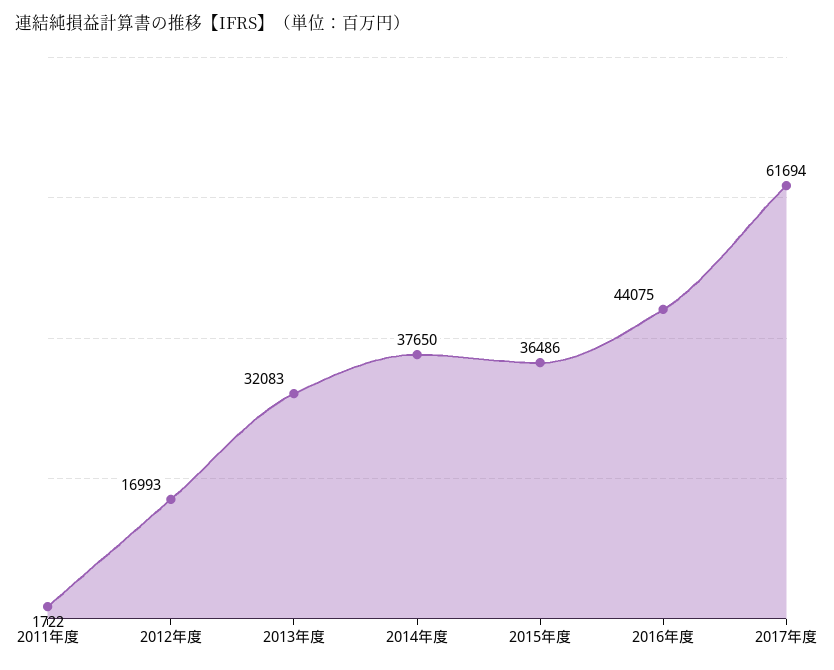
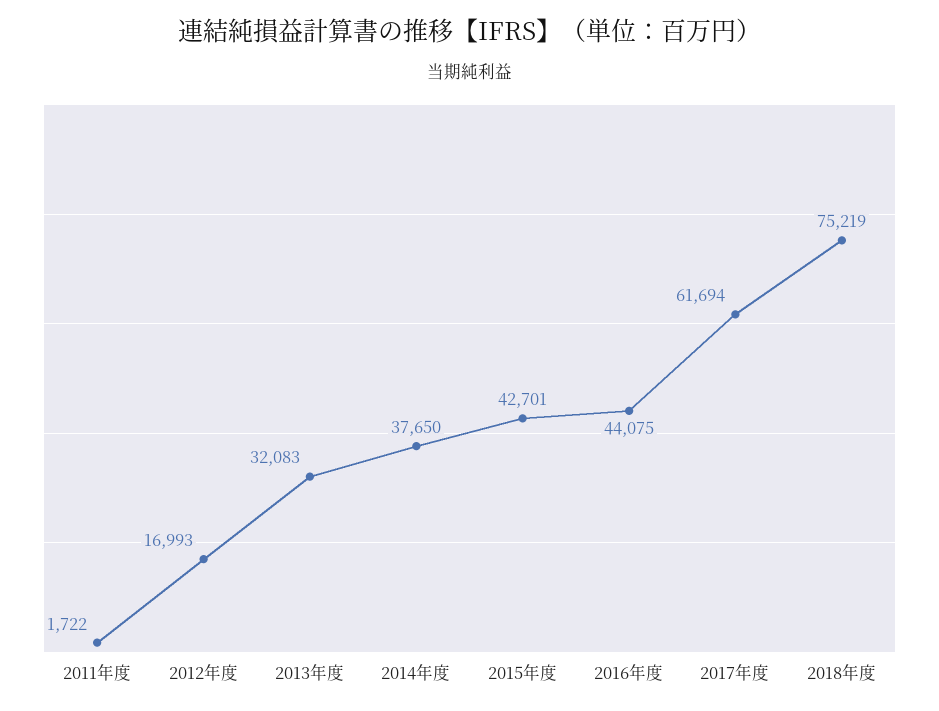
2015年度: 36486 -> 42701
2018年度: none -> 75219

